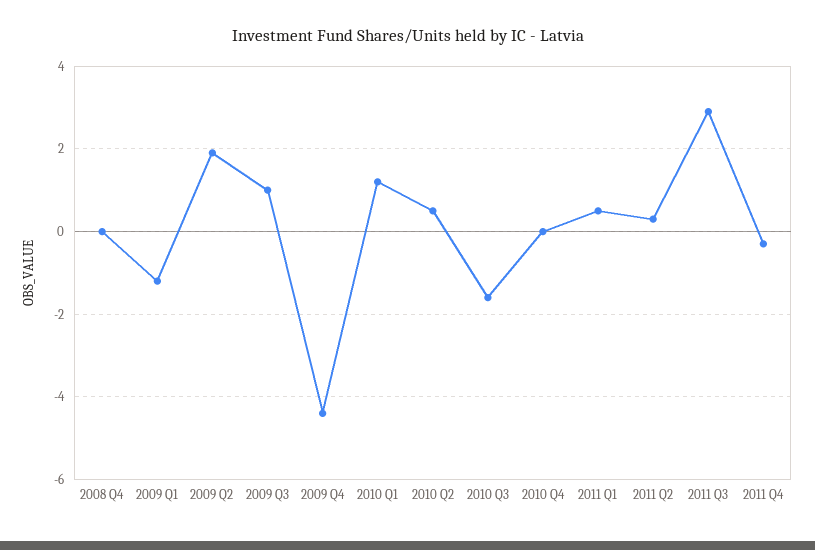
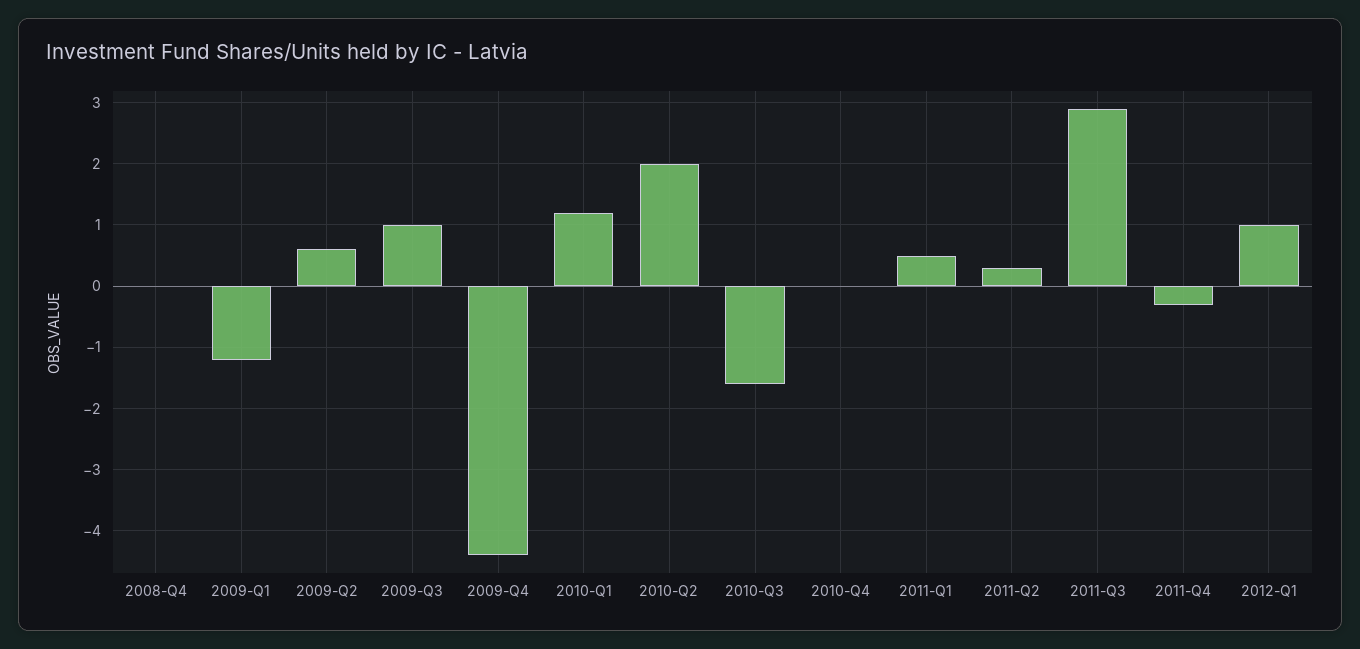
2009 Q2: 2 -> 0.6
2010 Q2: 0.5 -> 2
2012-Q1: none -> 1

